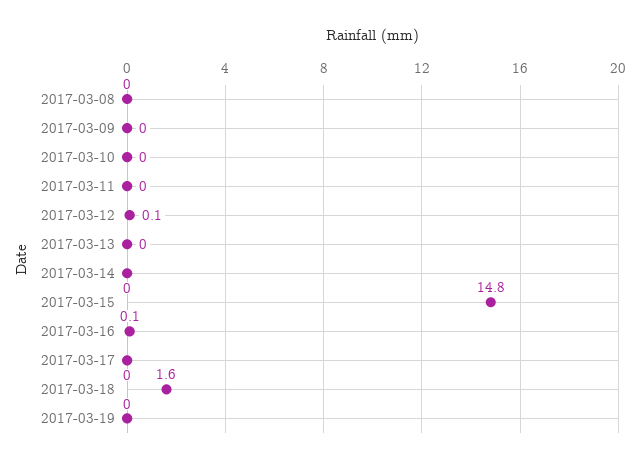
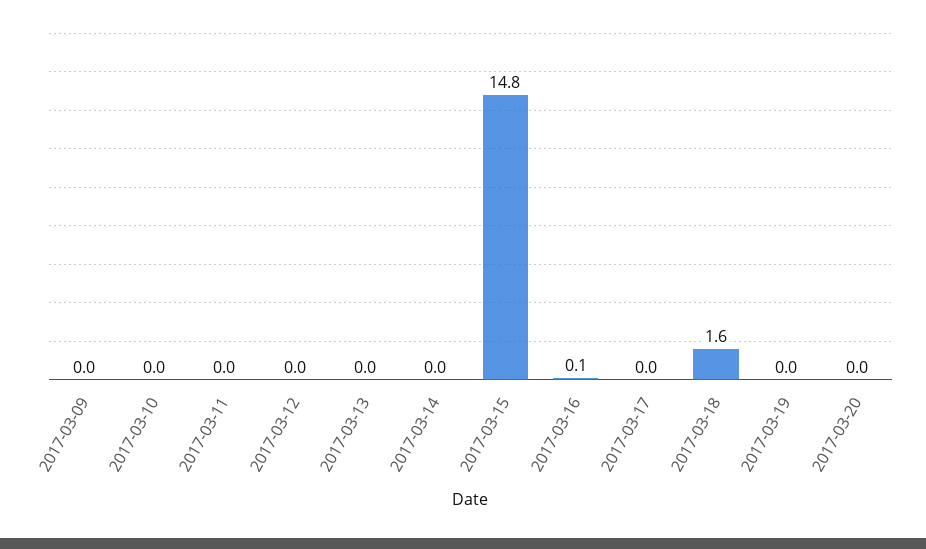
2017-03-08: 0 -> none
2017-03-12: 0.1 -> 0
2017-03-20: none -> 0

